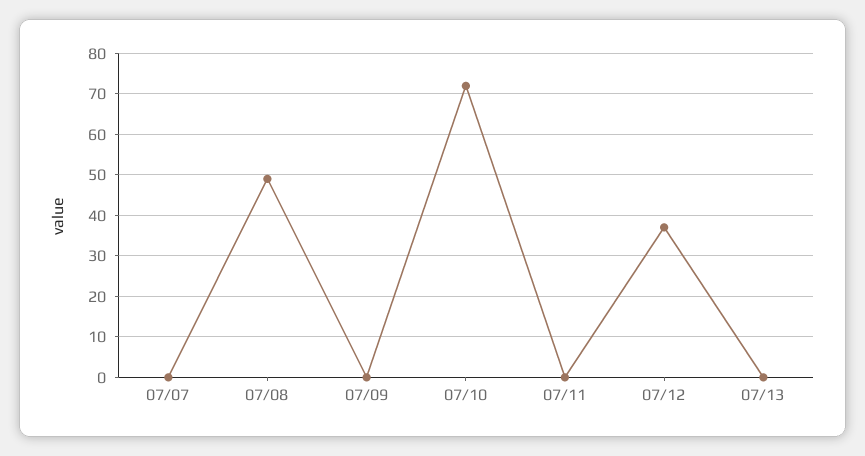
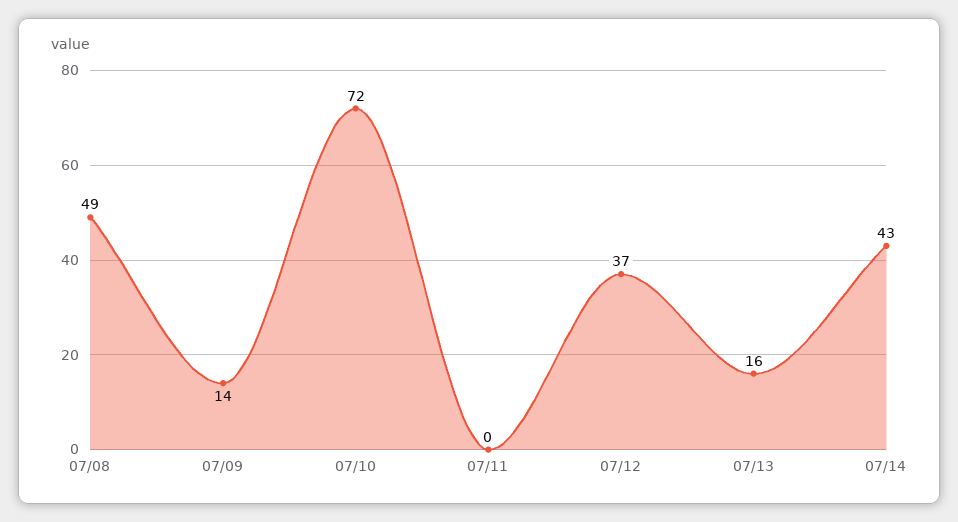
07/07: 0 -> none
07/09: 0 -> 14
07/13: 0 -> 16
07/14: none -> 43

